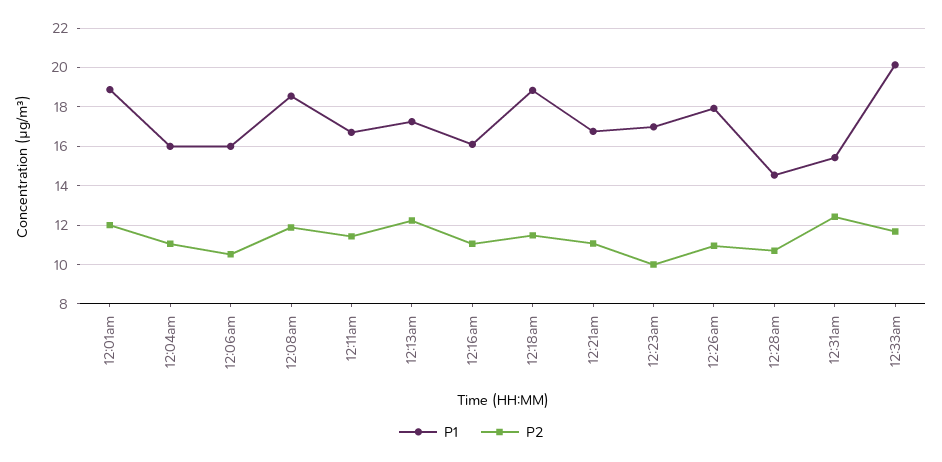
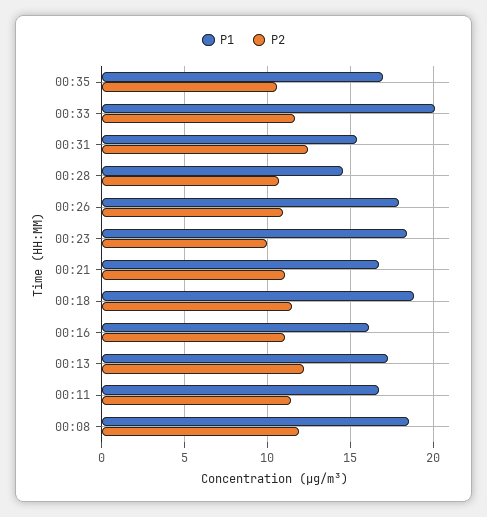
P1, 12:01am: 19 -> none
P2, 12:01am: 12 -> none
P1, 12:04am: 16 -> none
P2, 12:04am: 11 -> none
P1, 12:06am: 16 -> none
P2, 12:06am: 10.5 -> none
P1, 12:23am: 17 -> 18.5
P1, 00:35: none -> 17
P2, 00:35: none -> 10.5

